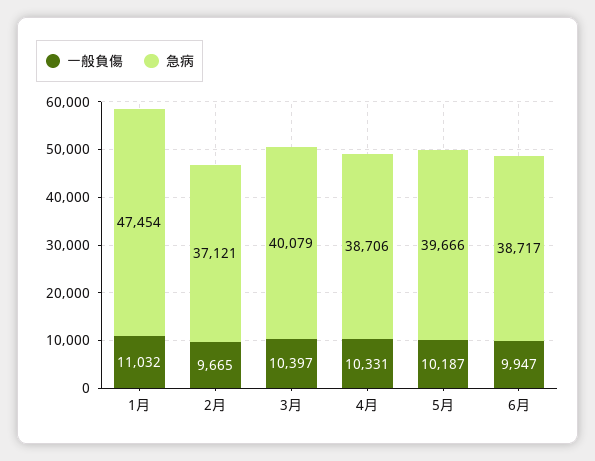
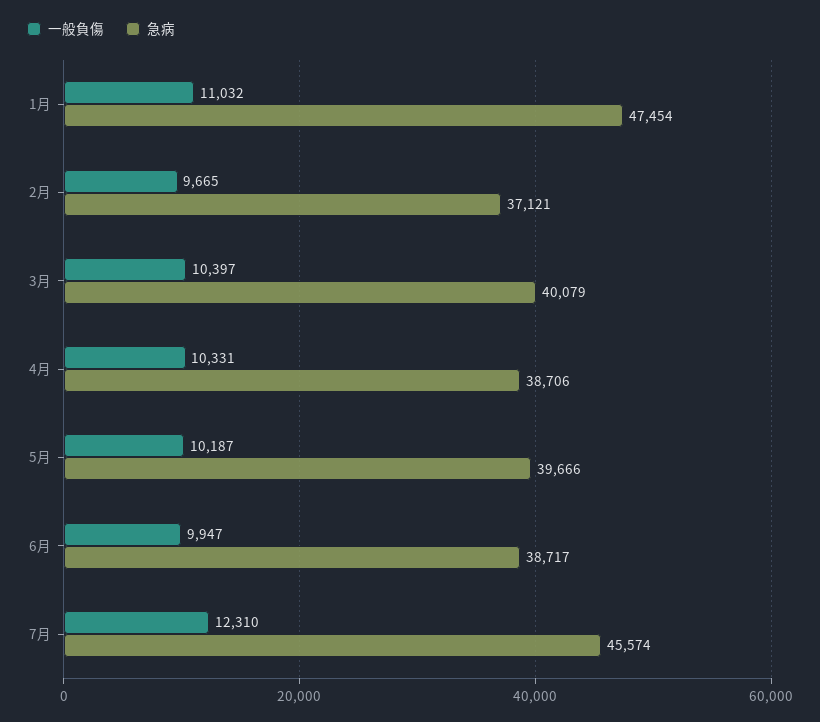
一般負傷, 7月: none -> 12310
急病, 7月: none -> 45574

